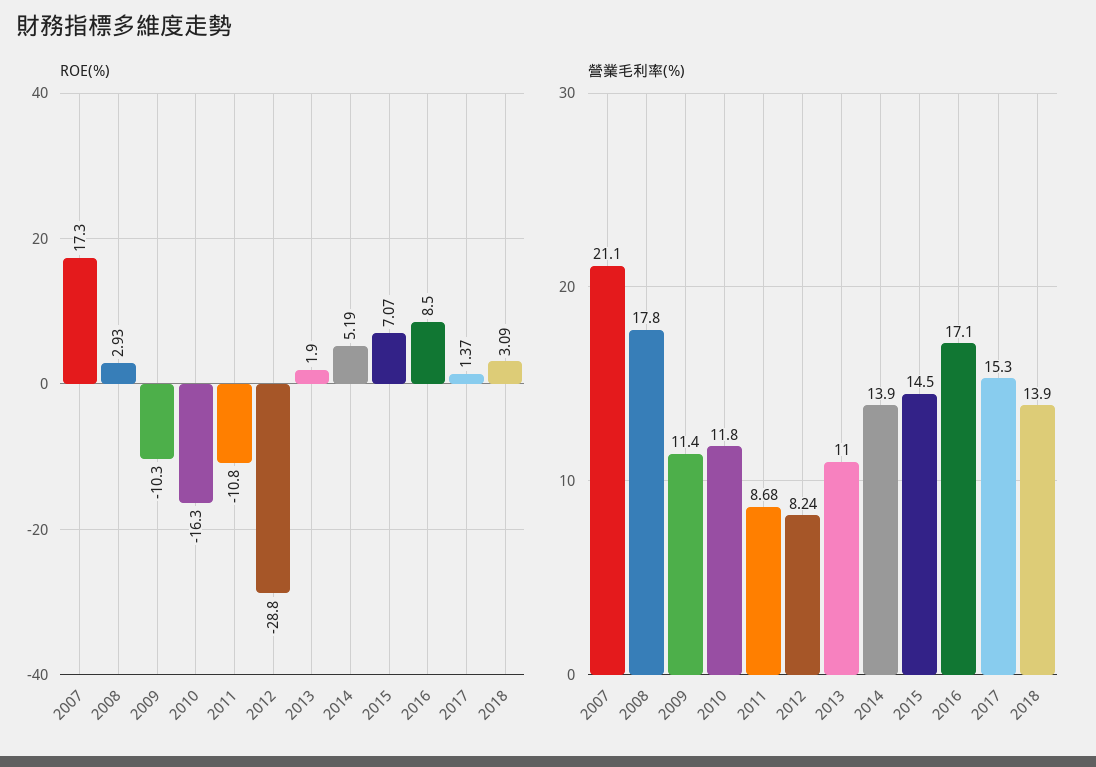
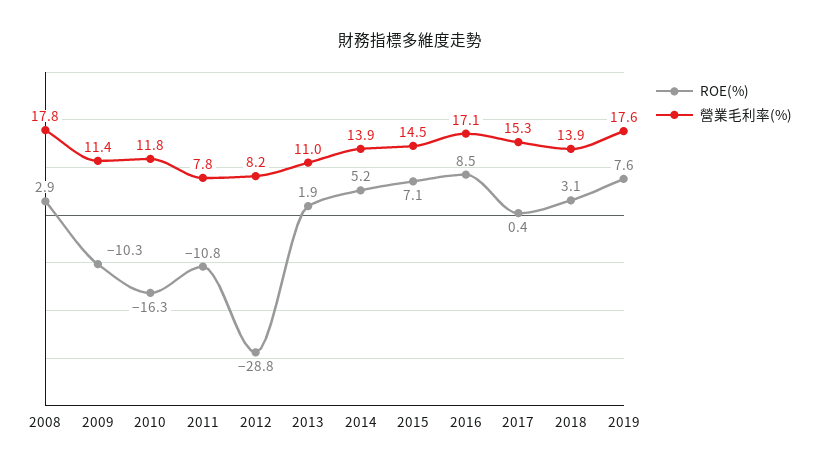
ROE(%), 2007: 17.3 -> none
ROE(%), 2017: 1.37 -> 0.4
營業毛利率(%), 2007: 21.1 -> none
營業毛利率(%), 2011: 8.68 -> 7.8
ROE(%), 2019: none -> 7.6
營業毛利率(%), 2019: none -> 17.6

